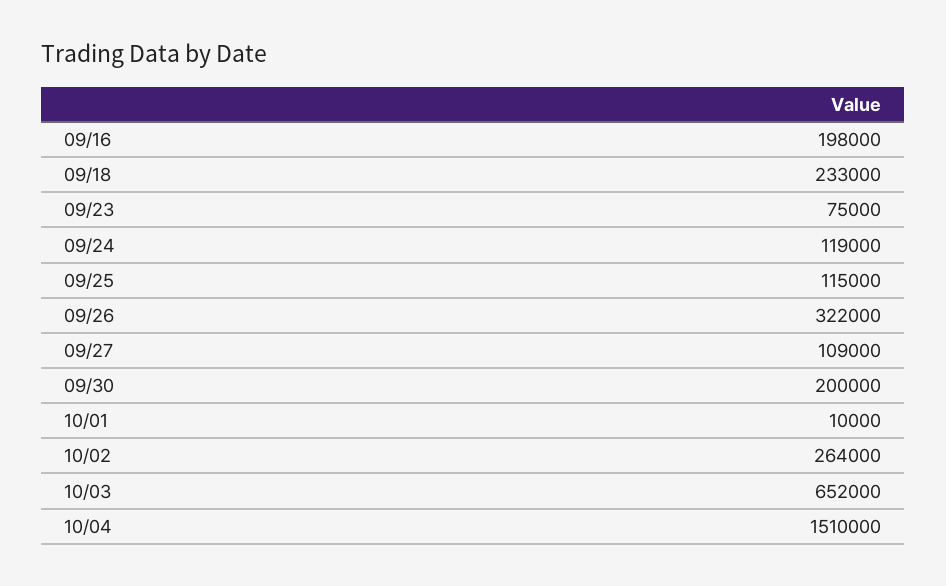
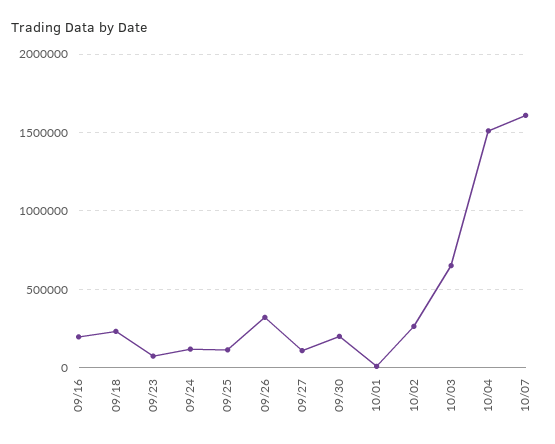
10/07: none -> 1600000

